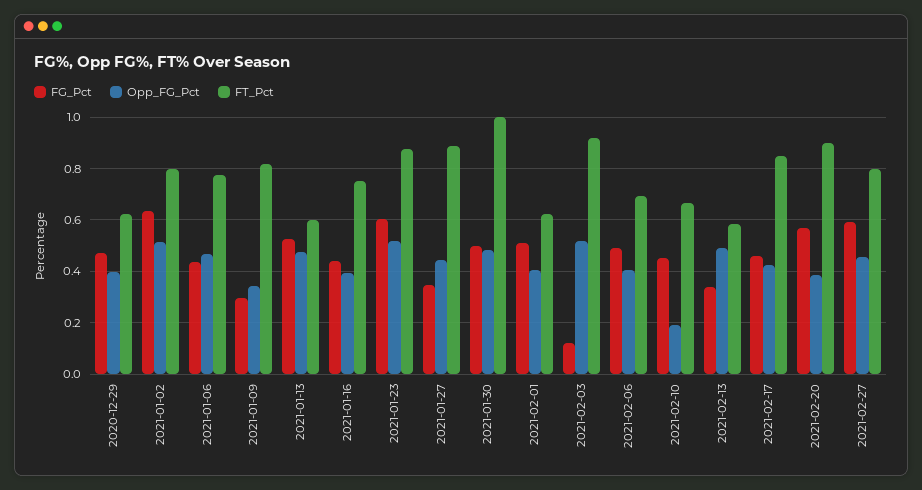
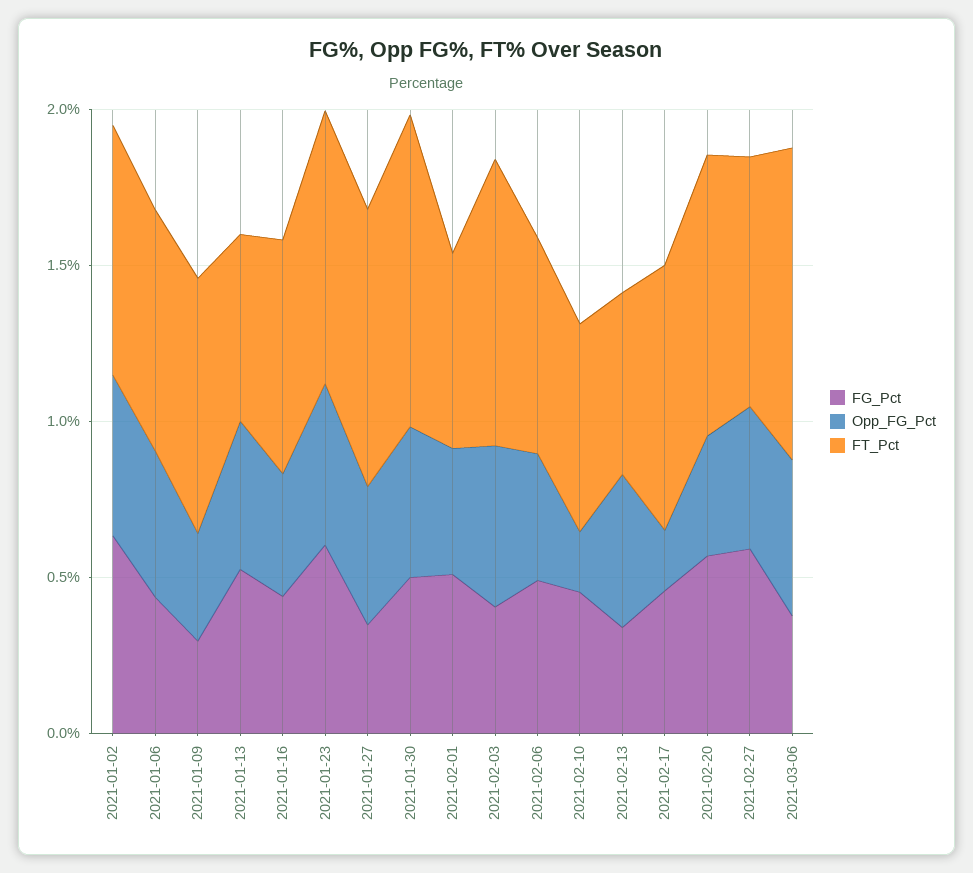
FG_Pct, 2020-12-29: 0.475 -> none
Opp_FG_Pct, 2020-12-29: 0.4 -> none
FT_Pct, 2020-12-29: 0.625 -> none
FG_Pct, 2021-02-03: 0.125 -> 0.4
Opp_FG_Pct, 2021-02-17: 0.425 -> 0.2
FG_Pct, 2021-03-06: none -> 0.4
Opp_FG_Pct, 2021-03-06: none -> 0.5
FT_Pct, 2021-03-06: none -> 1

